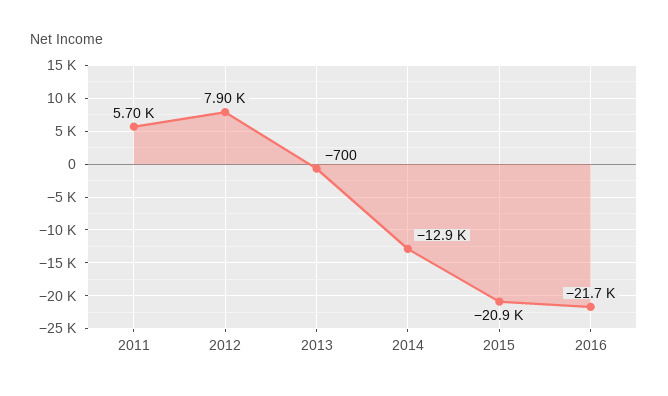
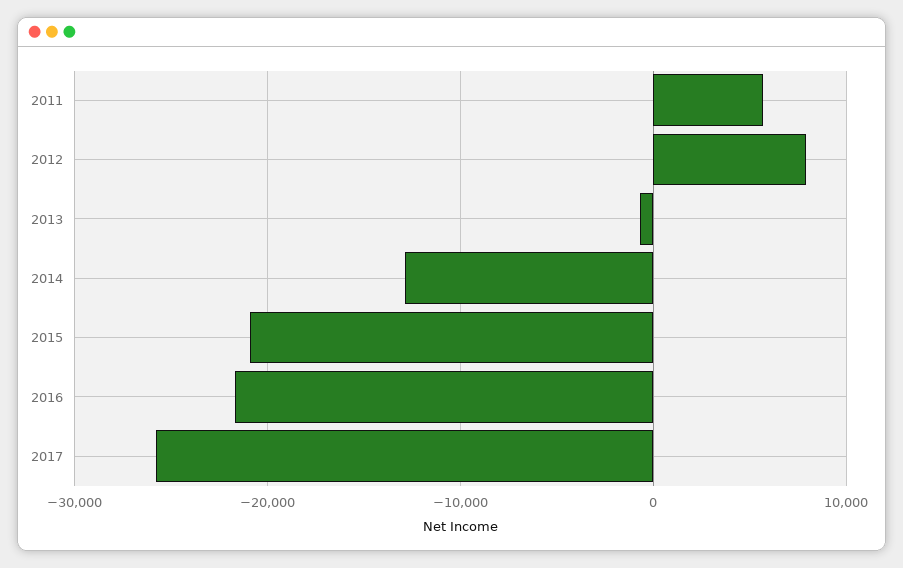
2017: none -> -26000

